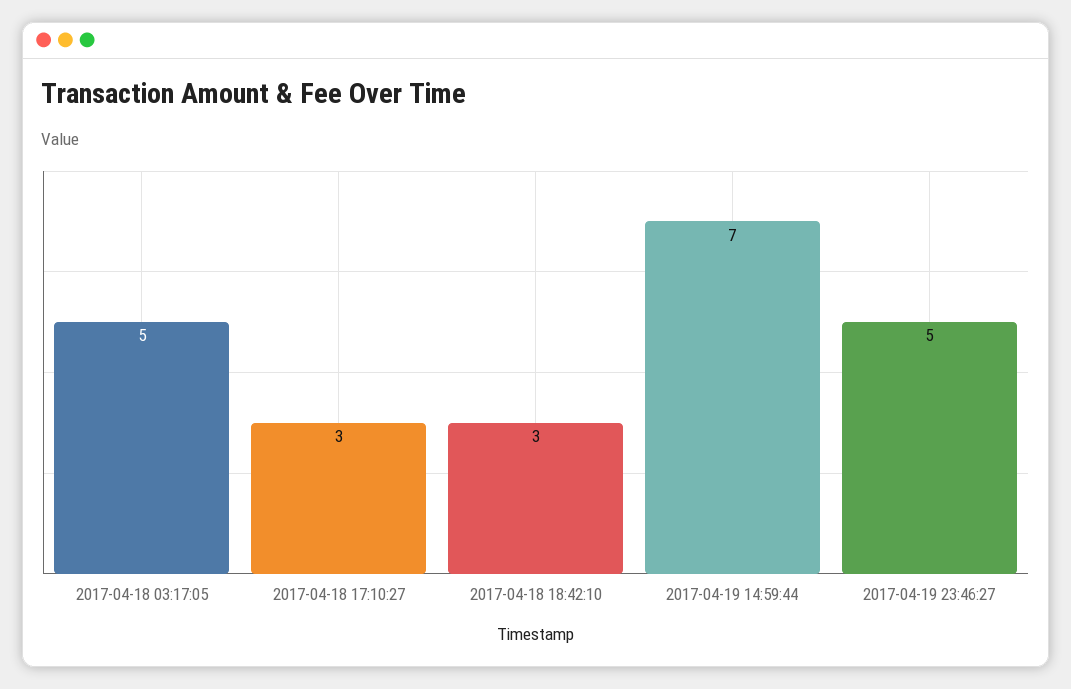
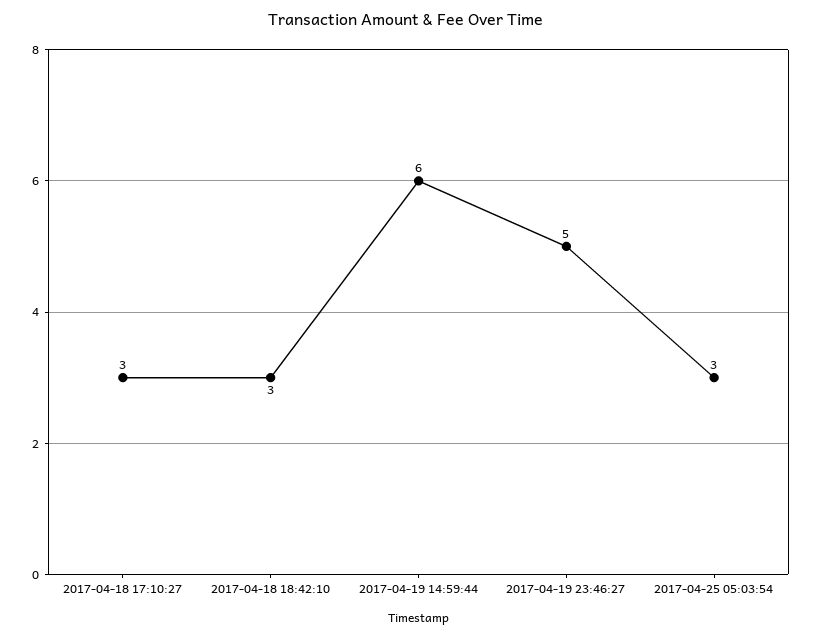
2017-04-18 03:17:05: 5 -> none
2017-04-19 14:59:44: 7 -> 6
2017-04-25 05:03:54: none -> 3

